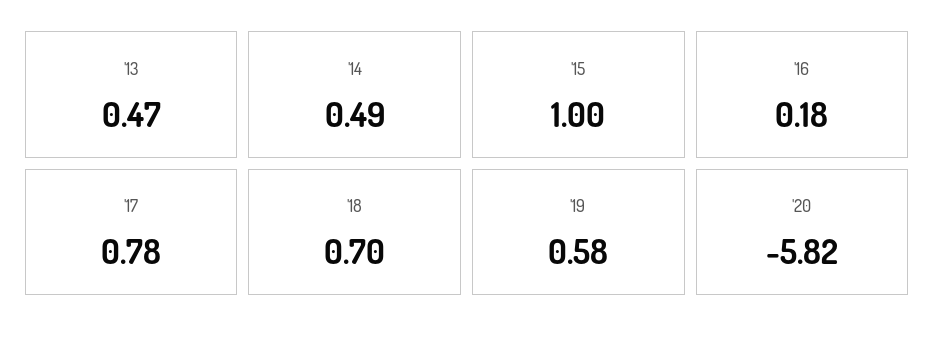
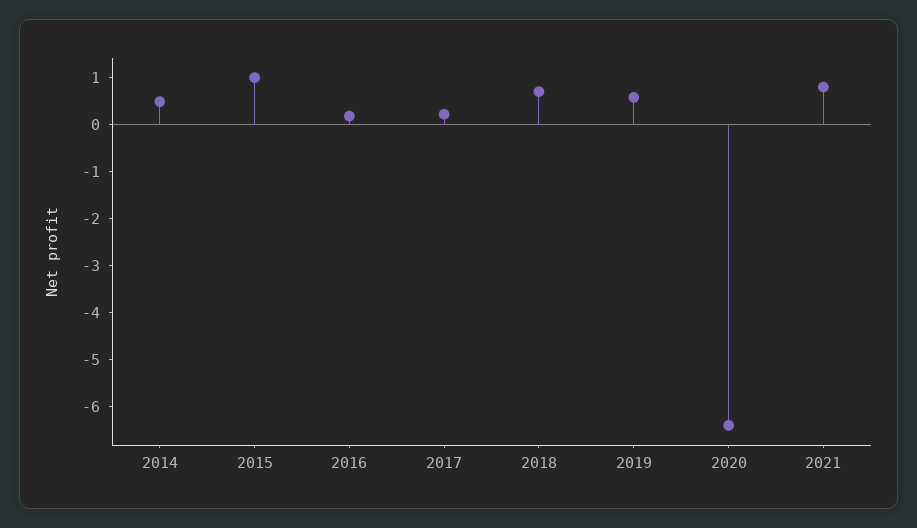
'13: 0.47 -> none
'17: 0.78 -> 0.2
'20: -5.82 -> -6.4
2021: none -> 0.8

